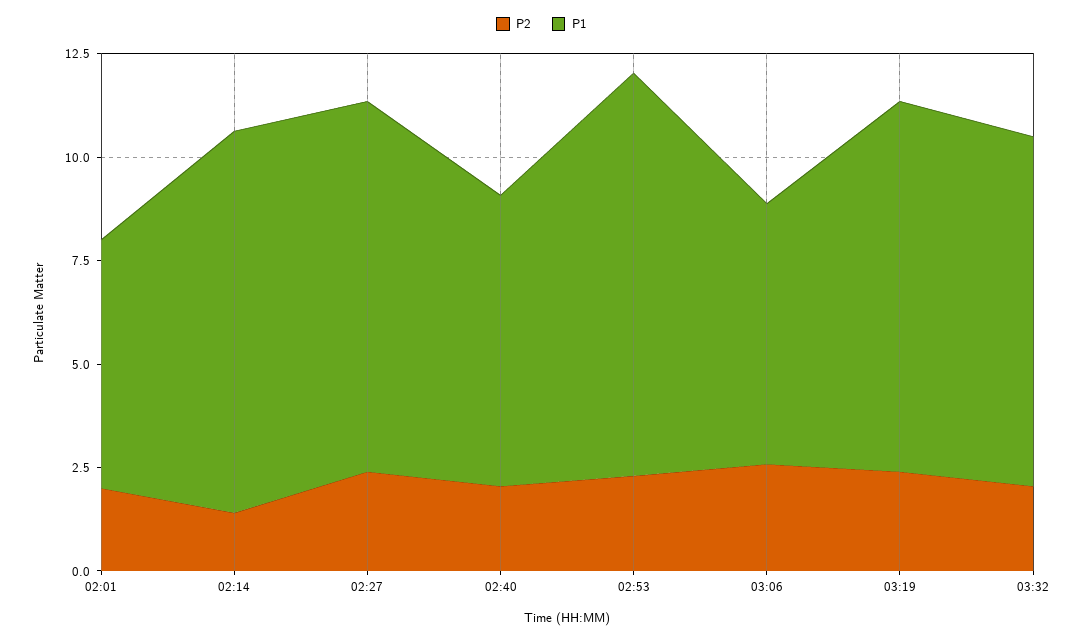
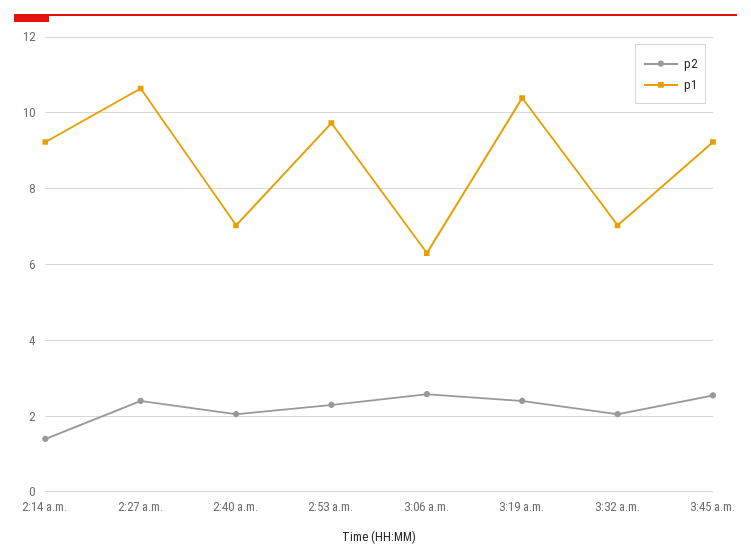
P2, 02:01: 2 -> none
P1, 02:01: 6 -> none
P1, 02:27: 9 -> 10.6
P1, 03:19: 9 -> 10.4
P1, 03:32: 8.5 -> 7
P2, 3:45 a.m.: none -> 2.6
P1, 3:45 a.m.: none -> 9.2

